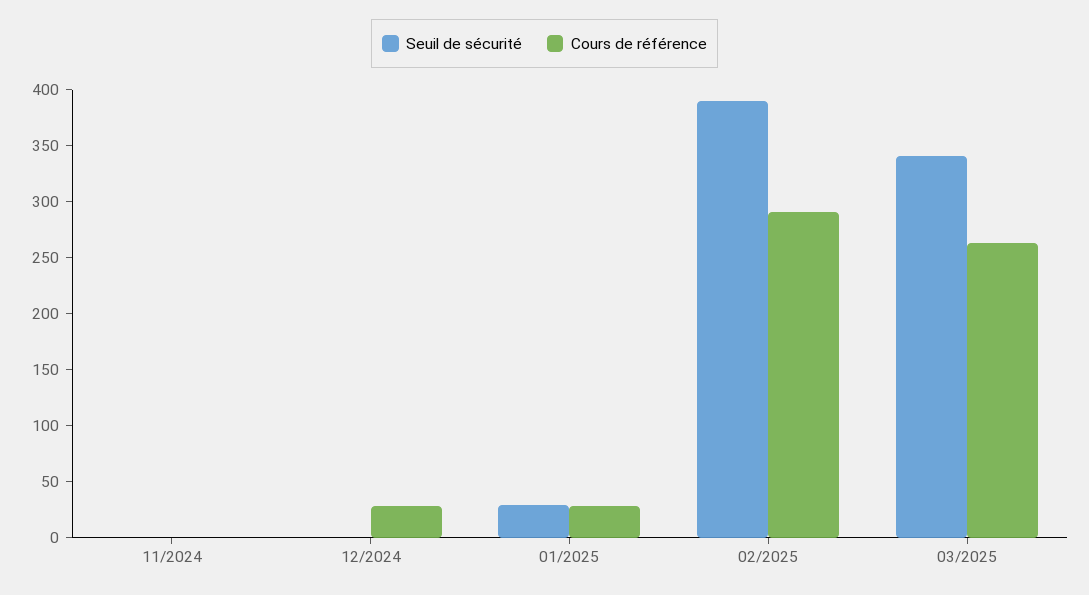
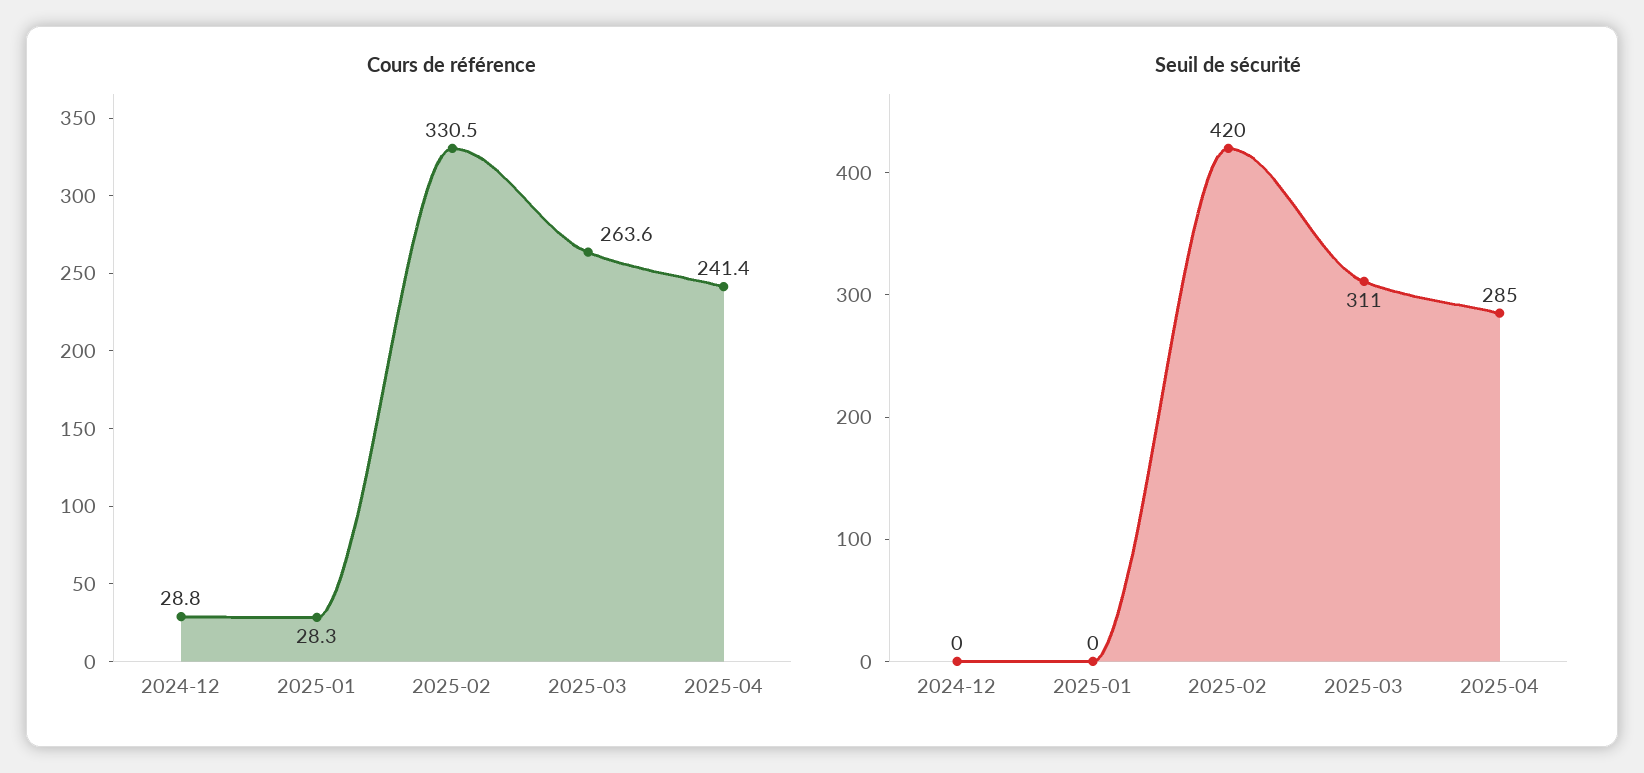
Seuil de sécurité, 11/2024: 0 -> none
Cours de référence, 11/2024: 0 -> none
Seuil de sécurité, 01/2025: 30 -> 0
Seuil de sécurité, 02/2025: 390 -> 420
Cours de référence, 02/2025: 290 -> 330.5
Seuil de sécurité, 03/2025: 340 -> 311
Cours de référence, 2025-04: none -> 241.4
Seuil de sécurité, 2025-04: none -> 285

